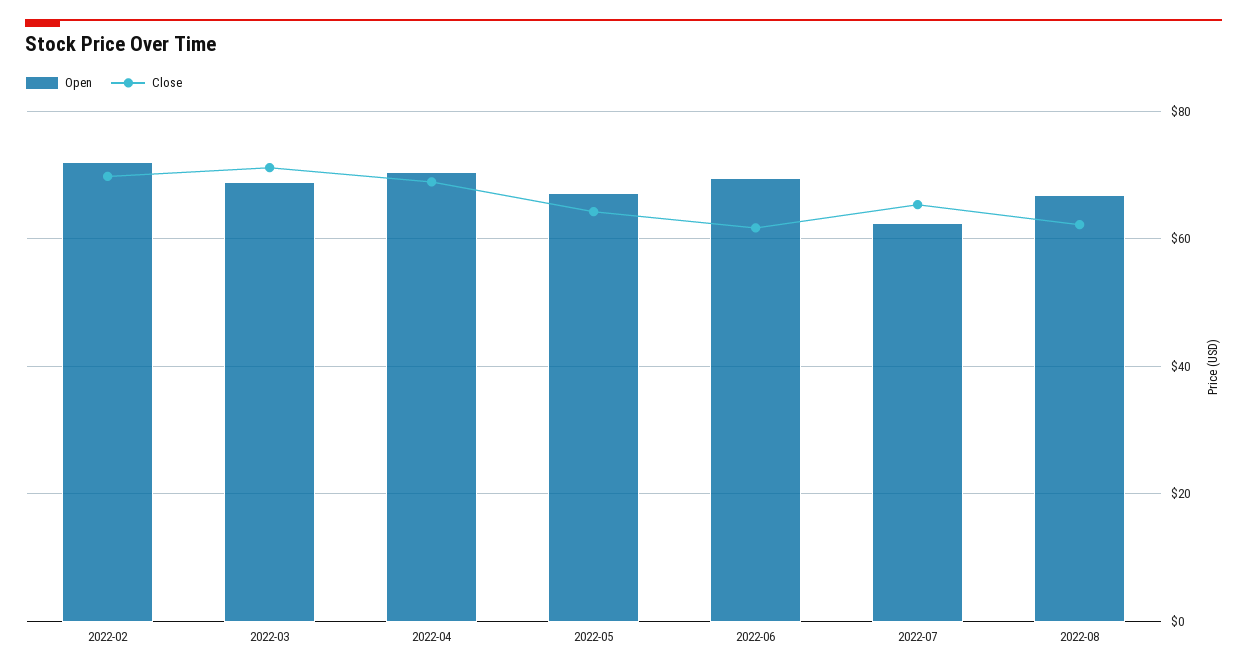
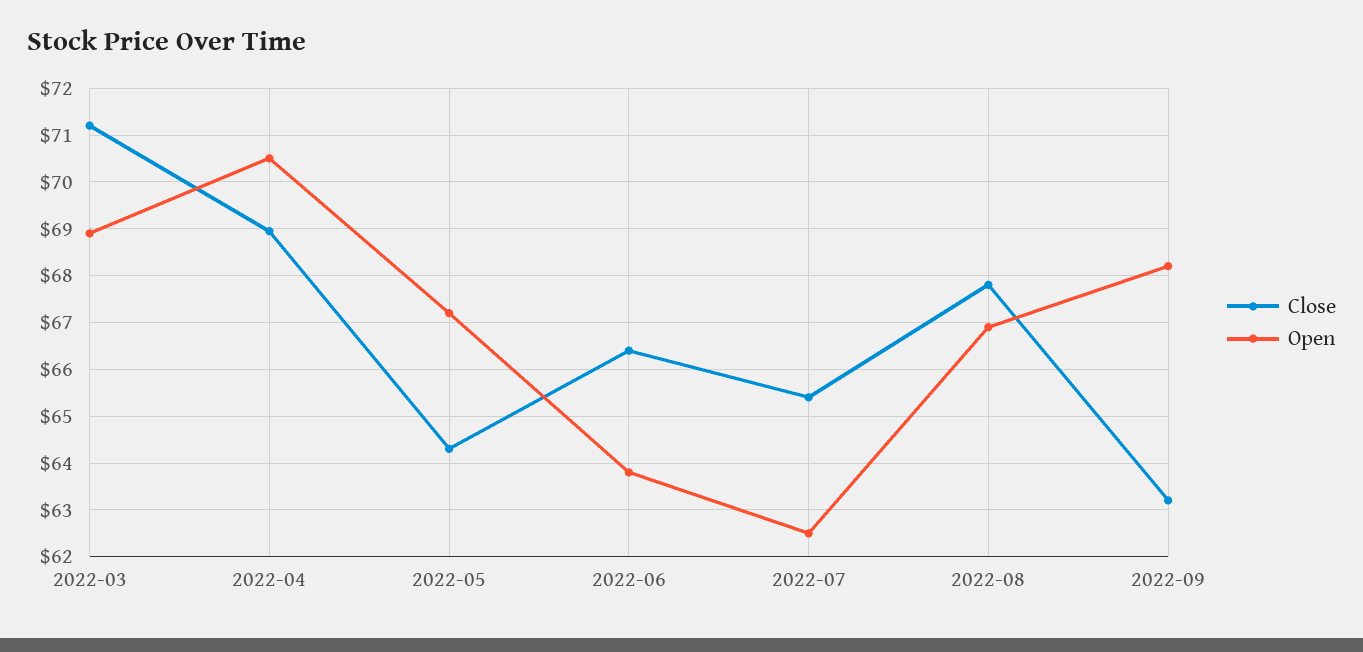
Open, 2022-02: 72 -> none
Close, 2022-02: 70 -> none
Open, 2022-06: 70 -> 63.8
Close, 2022-06: 62 -> 66.4
Close, 2022-08: 62 -> 67.8
Close, 2022-09: none -> 63.2
Open, 2022-09: none -> 68.2

